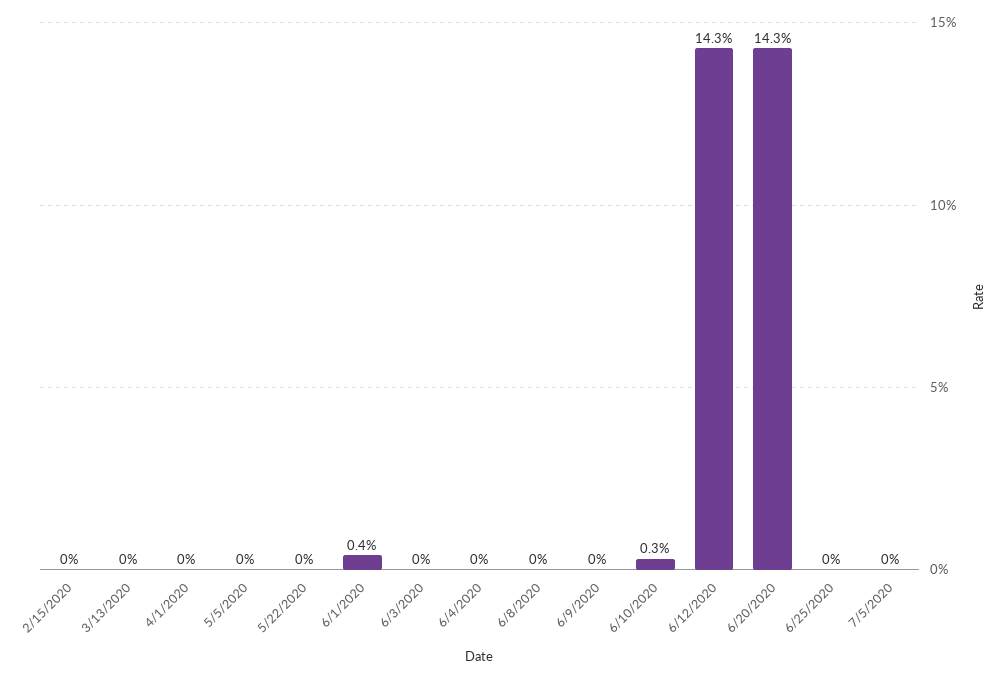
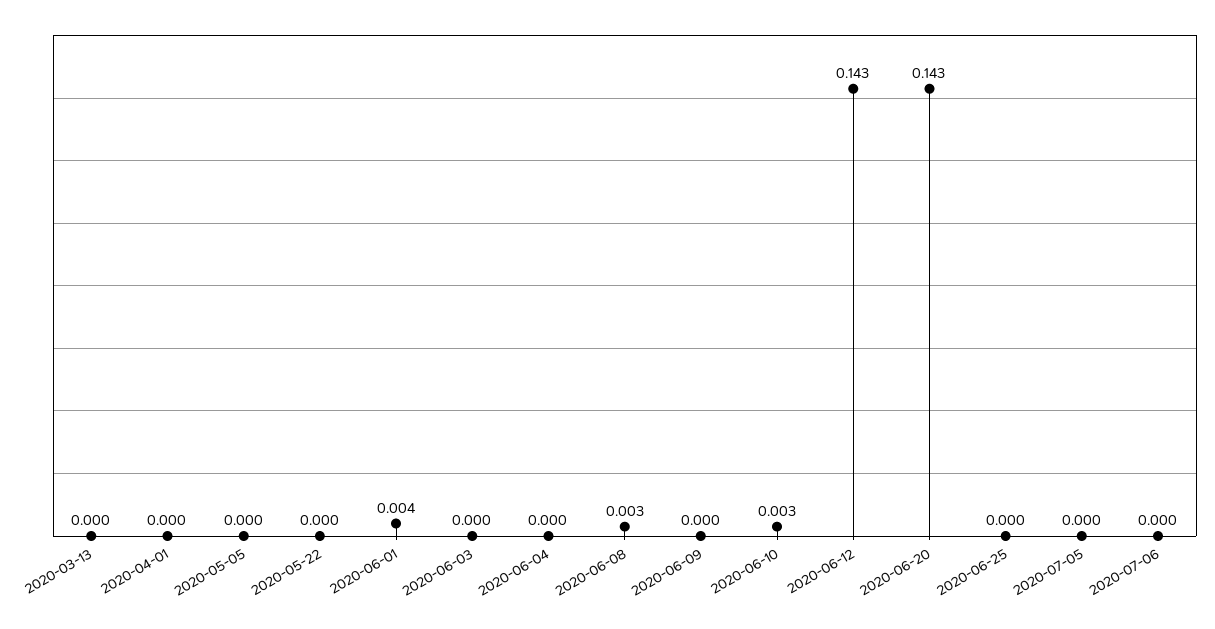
2/15/2020: 0 -> none
6/8/2020: 0 -> 0.003
2020-07-06: none -> 0

